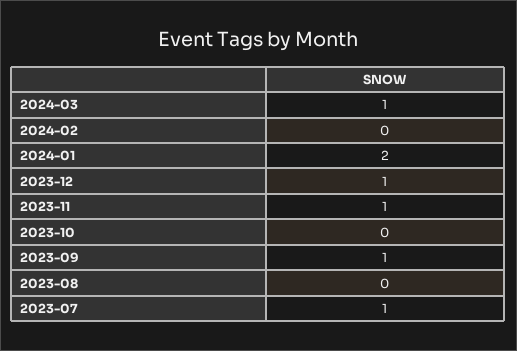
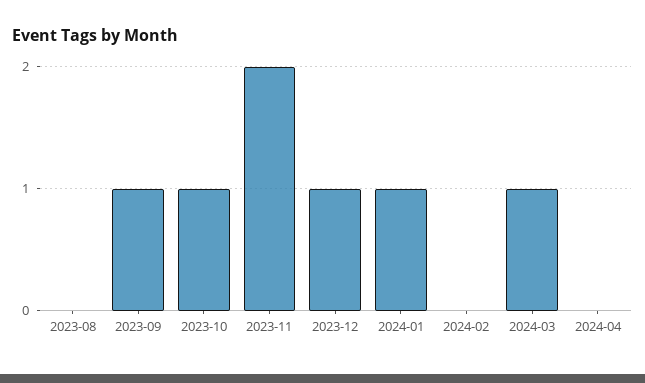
2024-01: 2 -> 1
2023-11: 1 -> 2
2023-10: 0 -> 1
2023-07: 1 -> none
2024-04: none -> 0

